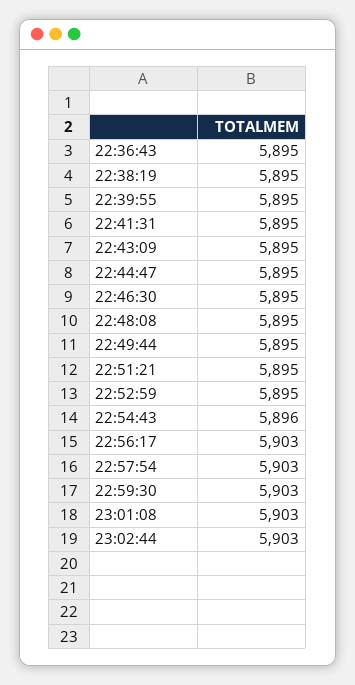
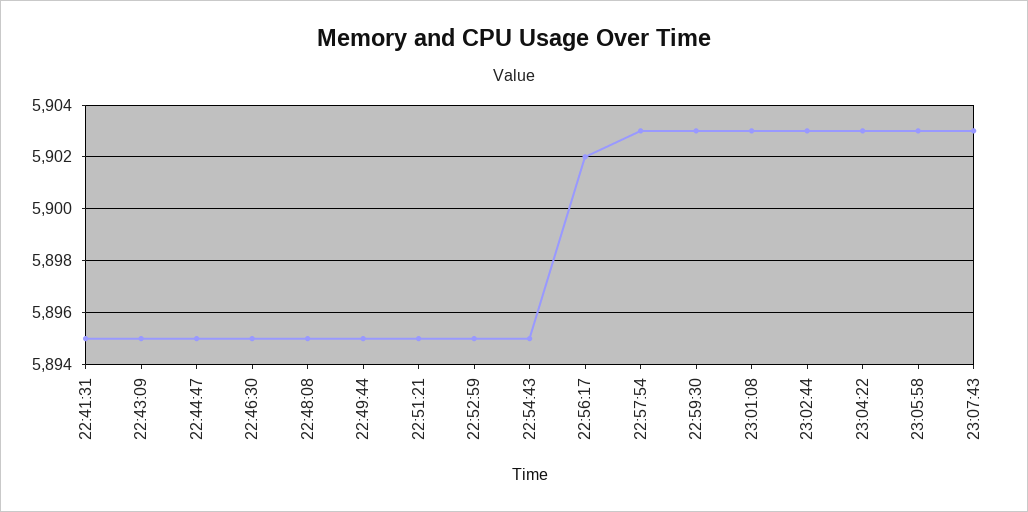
22:36:43: 5895 -> none
22:38:19: 5895 -> none
22:39:55: 5895 -> none
22:54:43: 5896 -> 5895
22:56:17: 5903 -> 5902
23:04:22: none -> 5903
23:05:58: none -> 5903
23:07:43: none -> 5903

